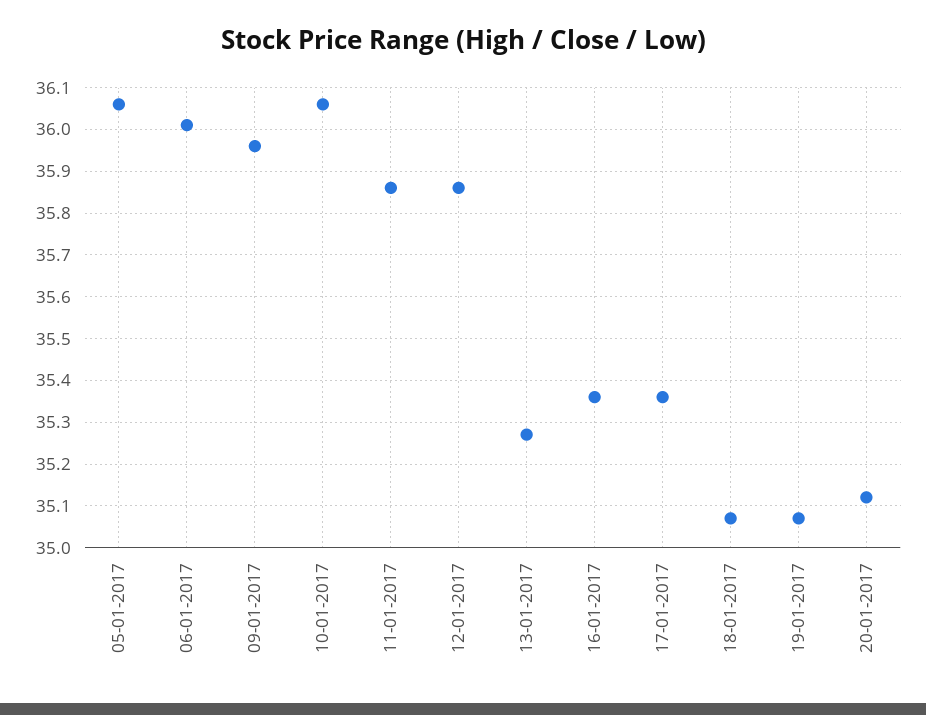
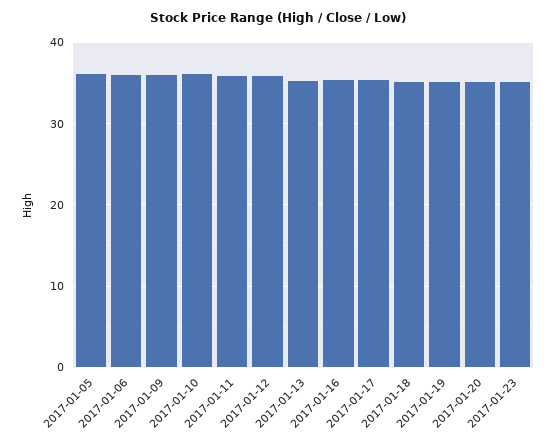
2017-01-23: none -> 35

